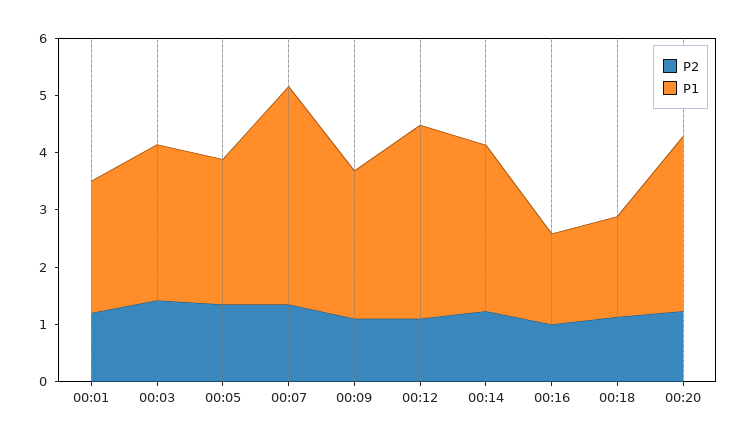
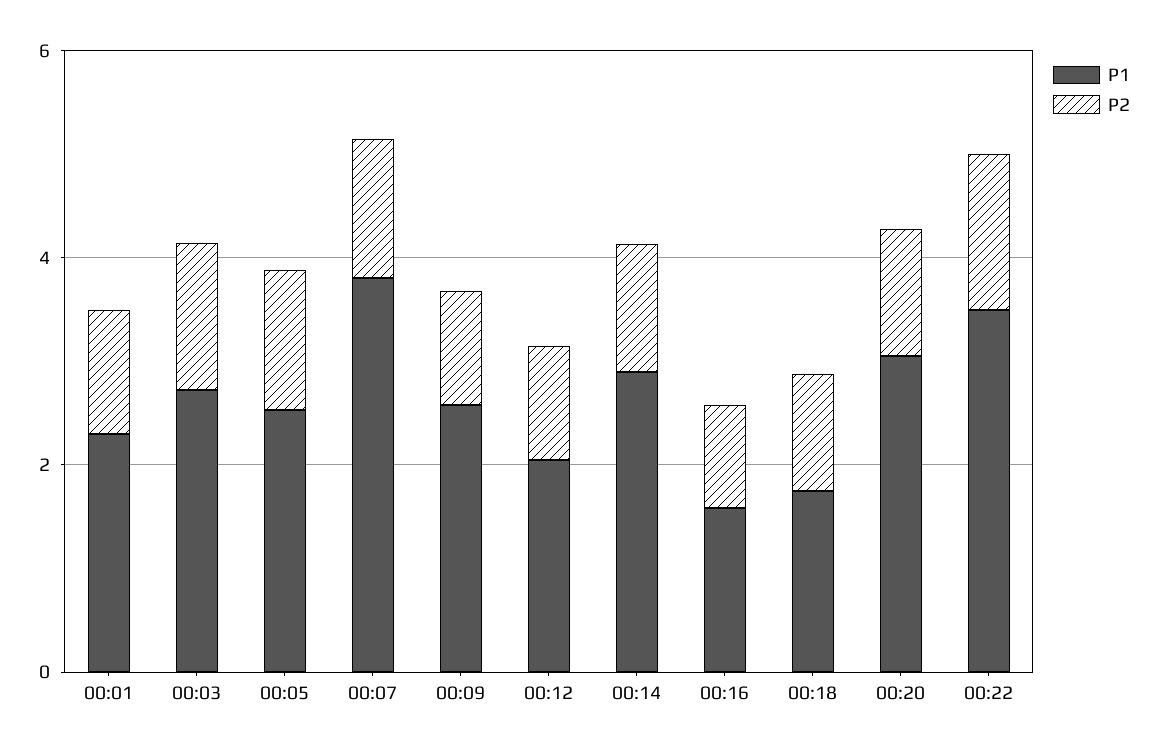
P1, 00:12: 3.4 -> 2
P1, 00:22: none -> 3.5
P2, 00:22: none -> 1.5

